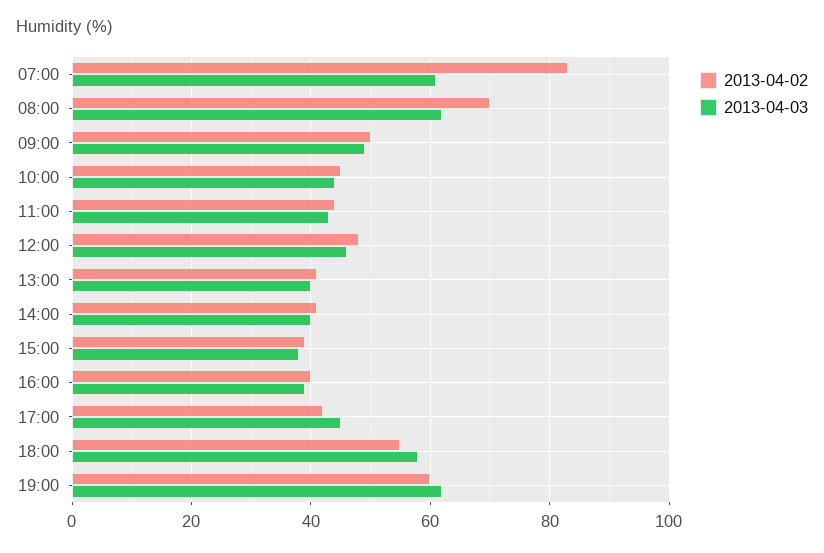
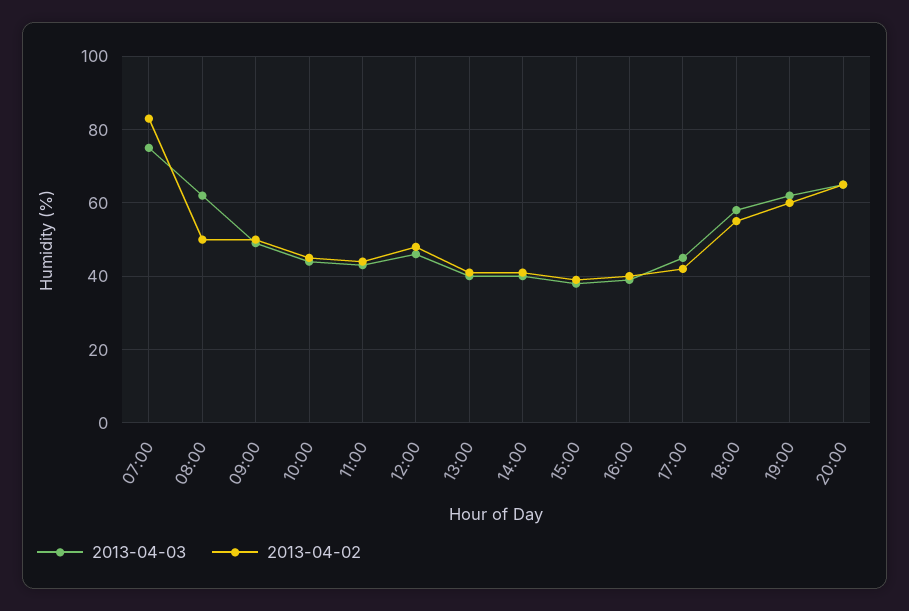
2013-04-03, 07:00: 60 -> 75
2013-04-02, 08:00: 70 -> 50
2013-04-03, 20:00: none -> 65
2013-04-02, 20:00: none -> 65

